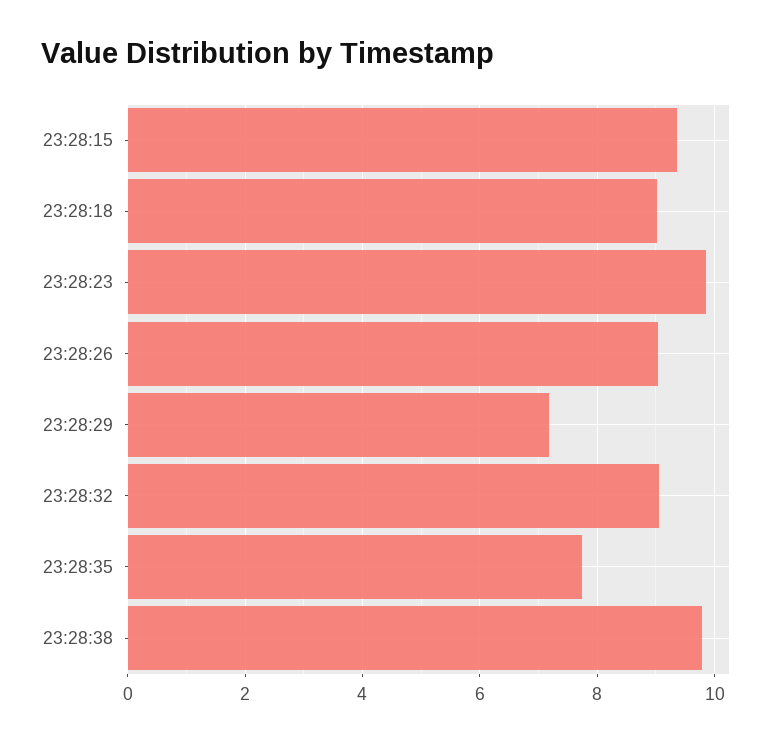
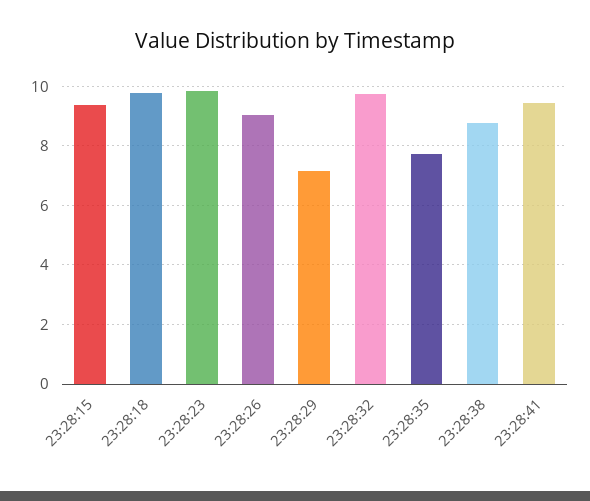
23:28:18: 9 -> 9.75
23:28:32: 9 -> 9.75
23:28:38: 9.8 -> 8.75
23:28:41: none -> 9.5

